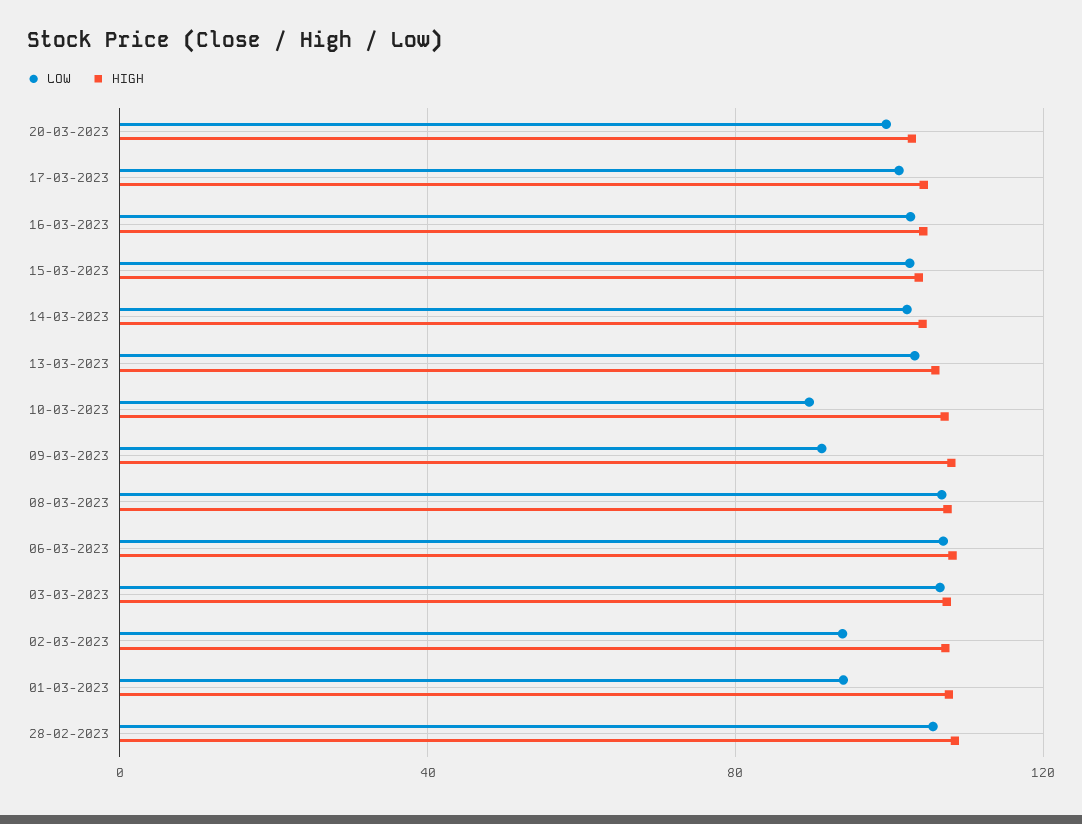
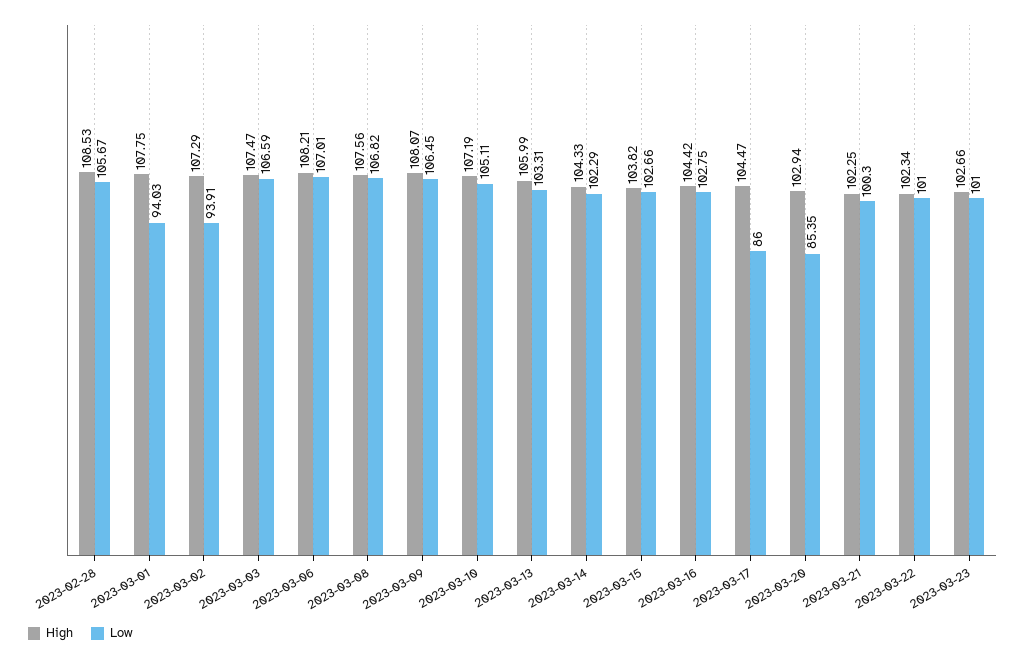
LOW, 20-03-2023: 100 -> 85.35
LOW, 17-03-2023: 100 -> 86
LOW, 10-03-2023: 90 -> 105.11
LOW, 09-03-2023: 90 -> 106.45
HIGH, 2023-03-21: none -> 102.25
LOW, 2023-03-21: none -> 100.3
HIGH, 2023-03-22: none -> 102.34
LOW, 2023-03-22: none -> 101
HIGH, 2023-03-23: none -> 102.66
LOW, 2023-03-23: none -> 101

